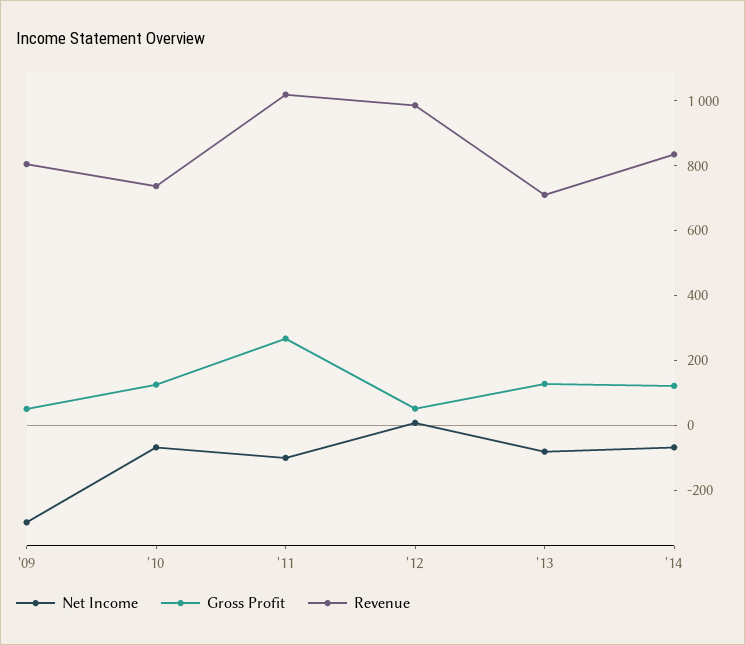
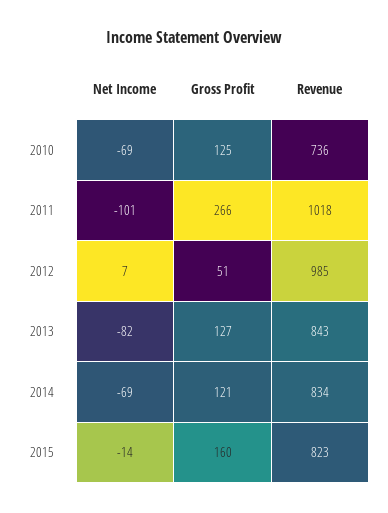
Net Income, '09: -300 -> none
Gross Profit, '09: 50 -> none
Revenue, '09: 800 -> none
Revenue, '13: 700 -> 843
Net Income, 2015: none -> -14
Gross Profit, 2015: none -> 160
Revenue, 2015: none -> 823

